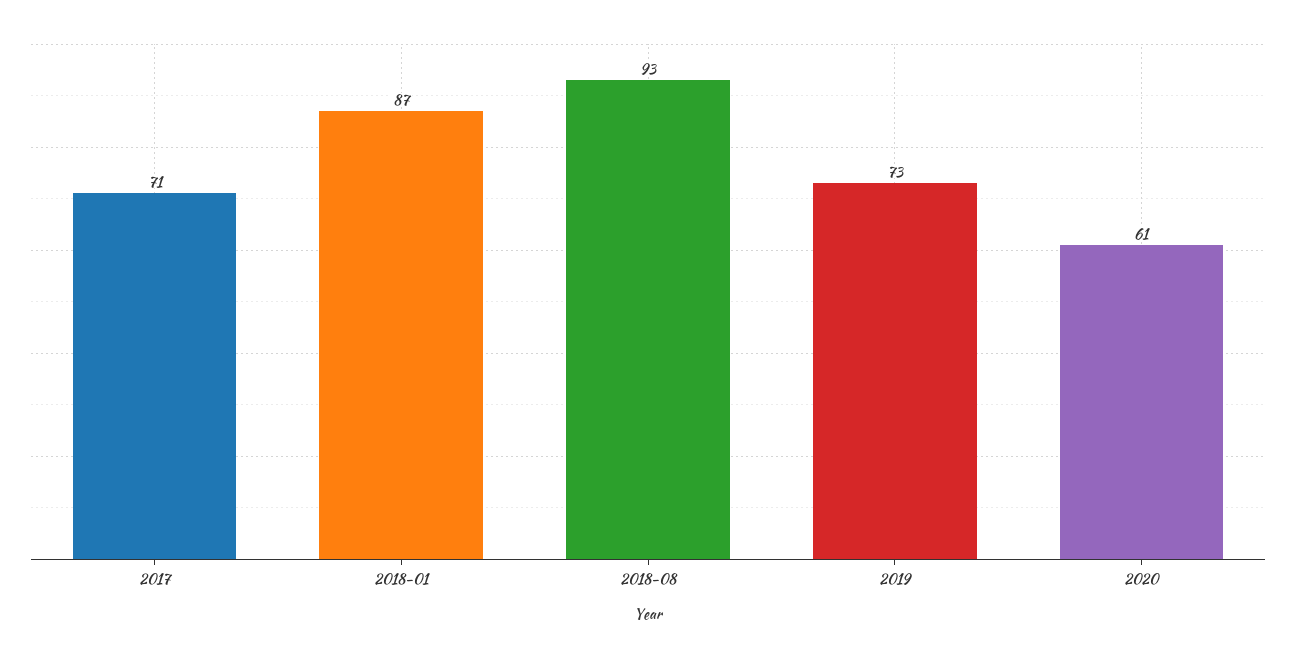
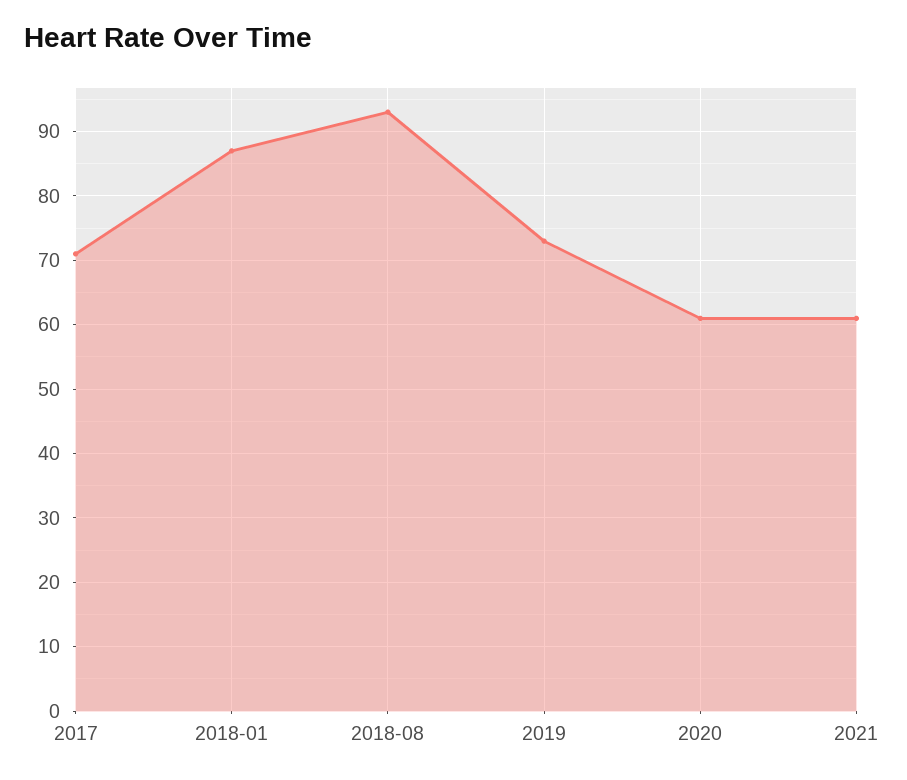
2021: none -> 61

